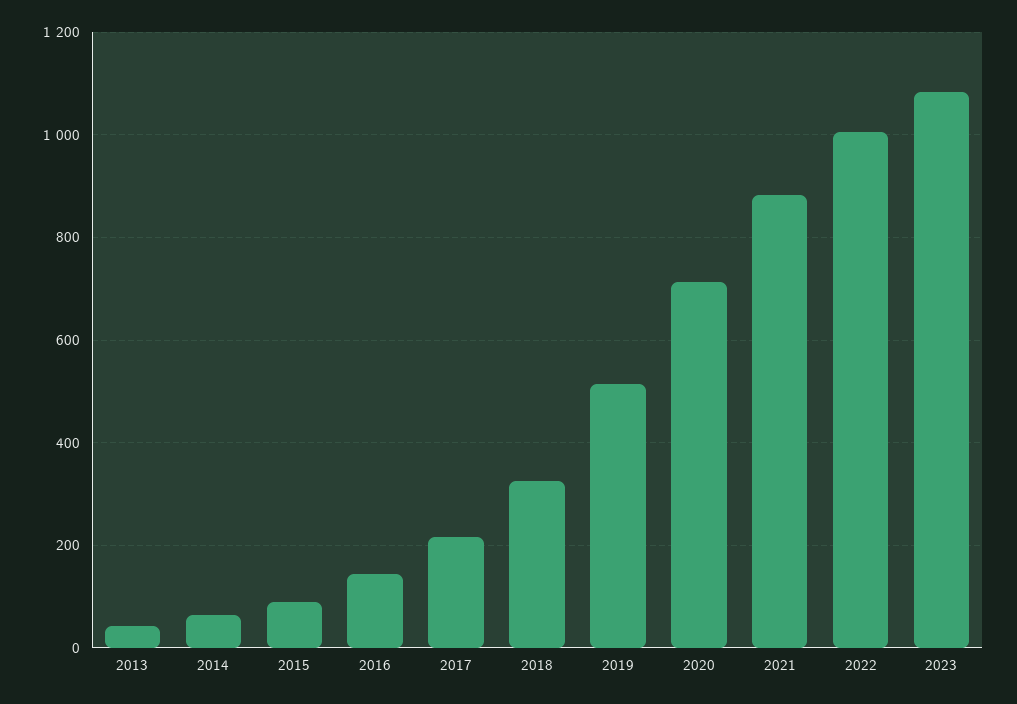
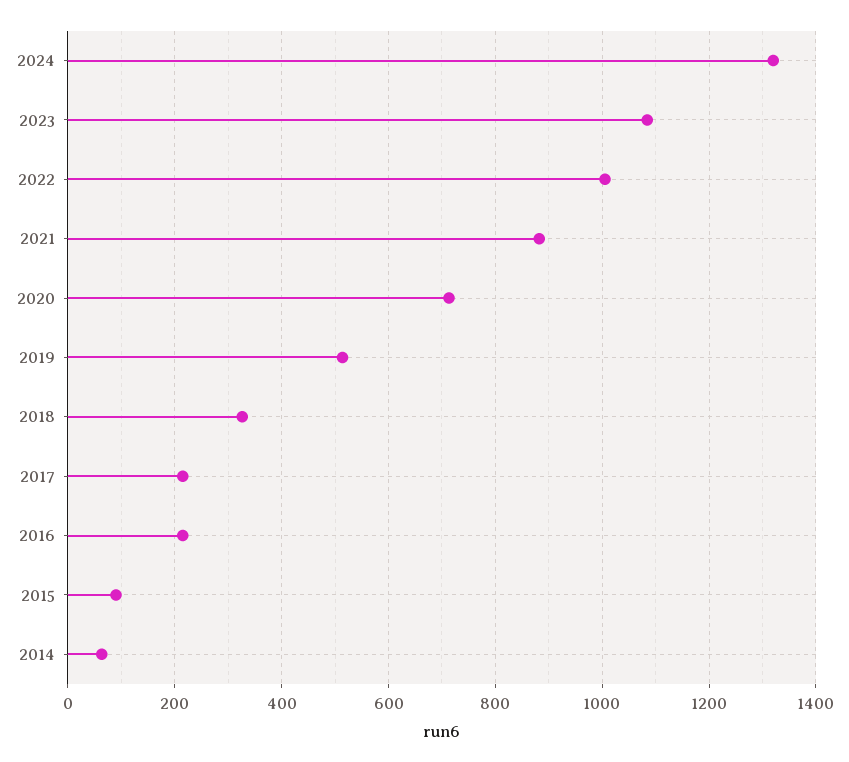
2013: 40 -> none
2016: 140 -> 220
2024: none -> 1320

